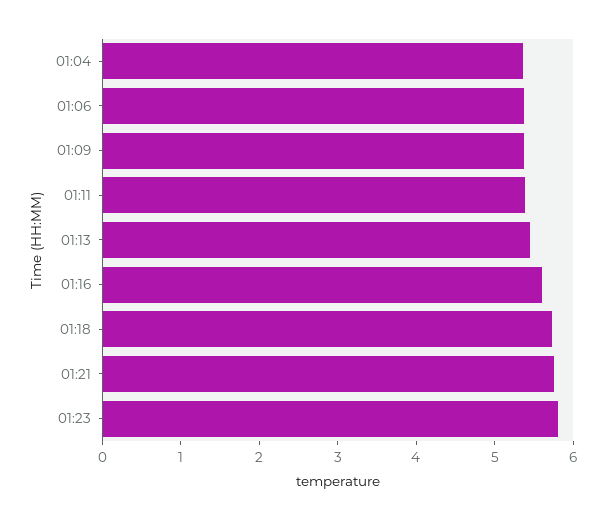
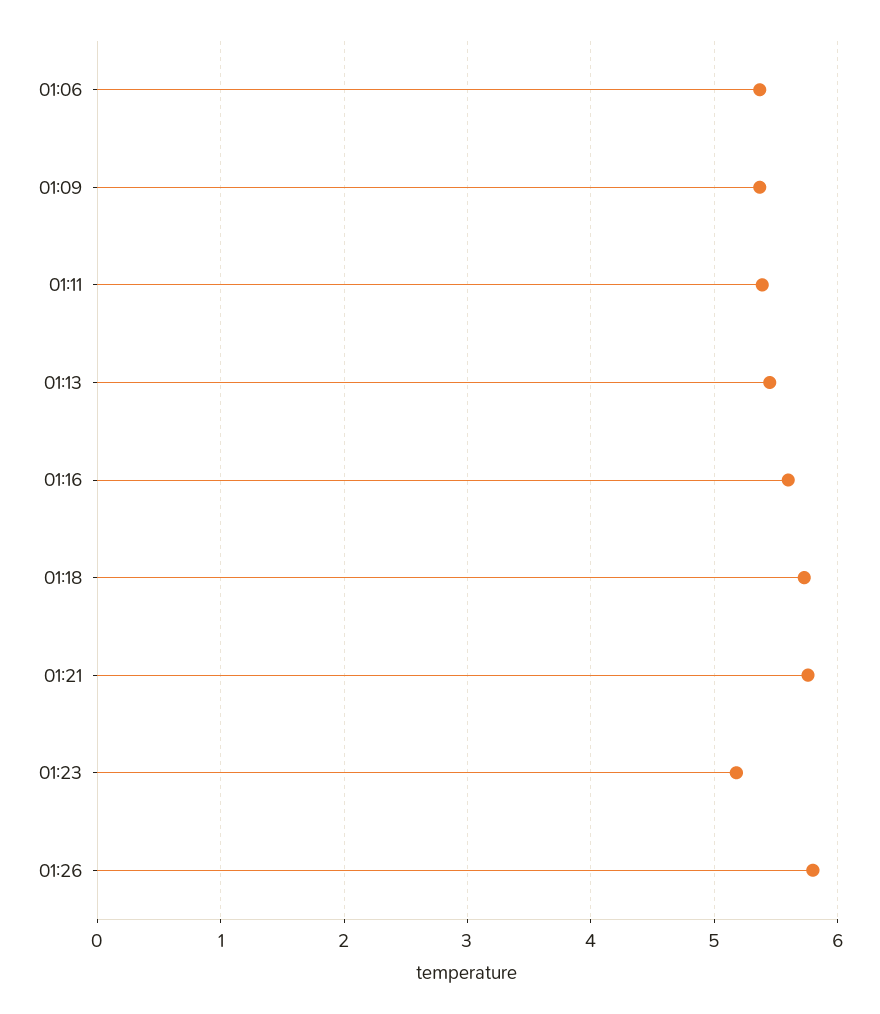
01:04: 5.4 -> none
01:23: 5.8 -> 5.2
01:26: none -> 5.8

